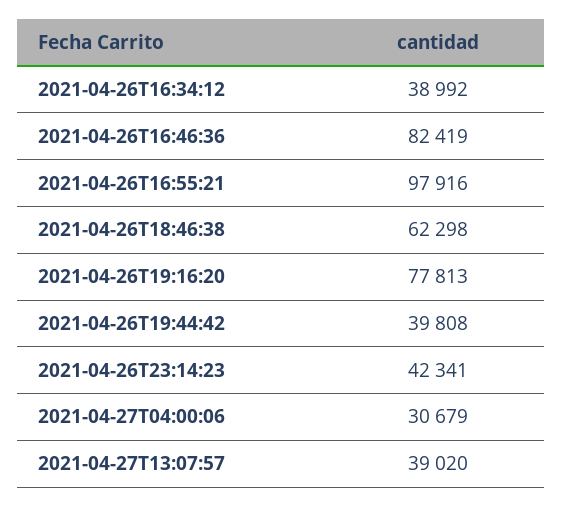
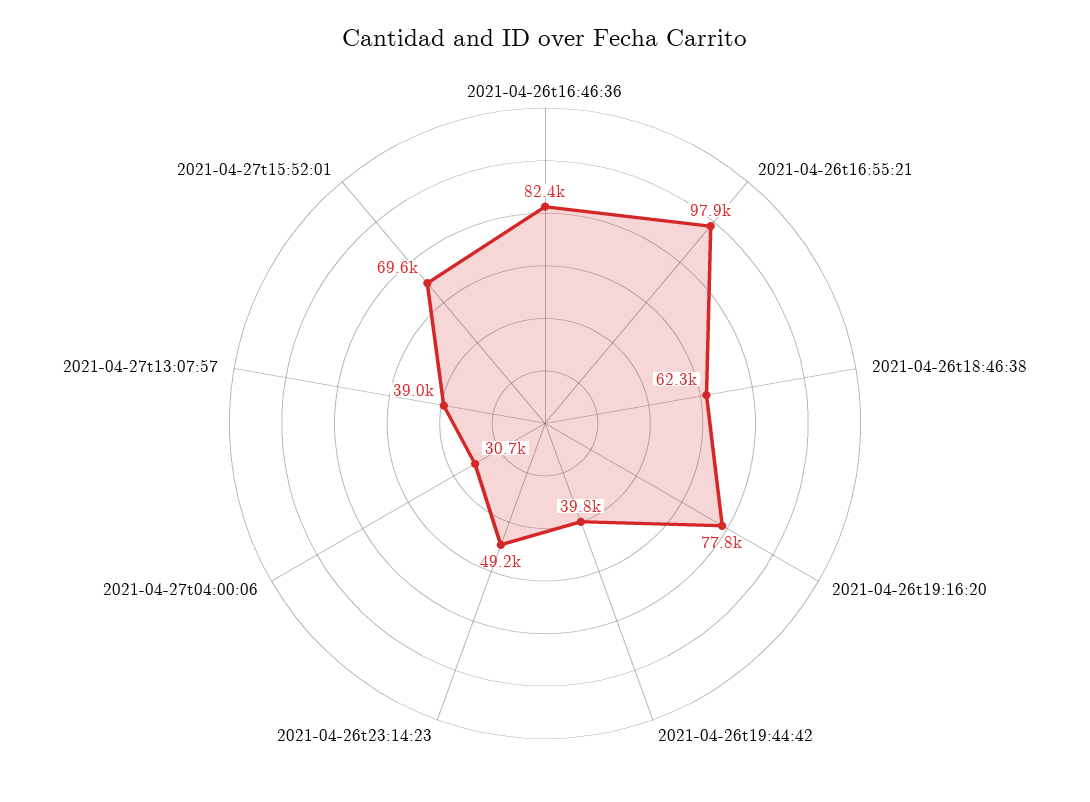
2021-04-26T16:34:12: 38992 -> none
2021-04-26T23:14:23: 42341 -> 49200
2021-04-27t15:52:01: none -> 69600

